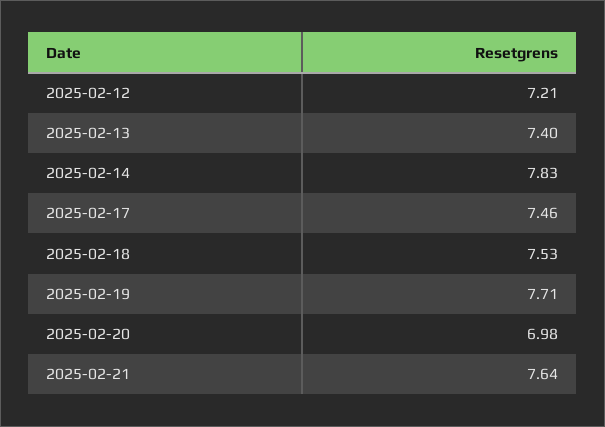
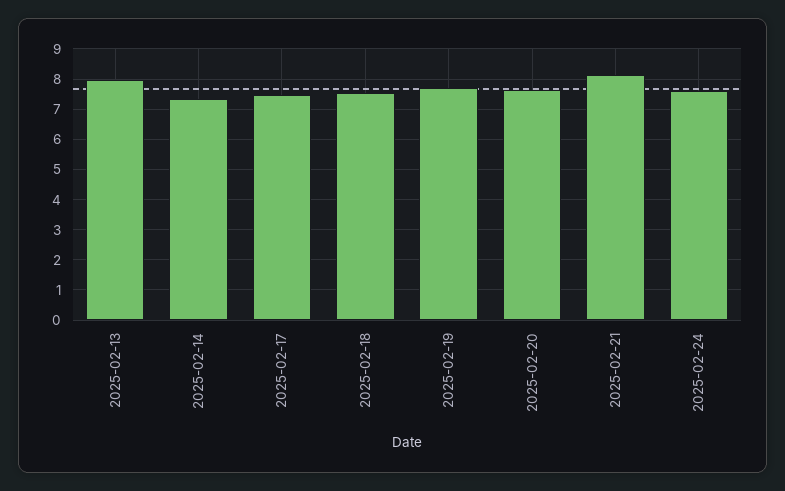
2025-02-12: 7.21 -> none
2025-02-13: 7.4 -> 8
2025-02-14: 7.83 -> 7.4
2025-02-20: 6.98 -> 7.6
2025-02-21: 7.64 -> 8.2
2025-02-24: none -> 7.6

